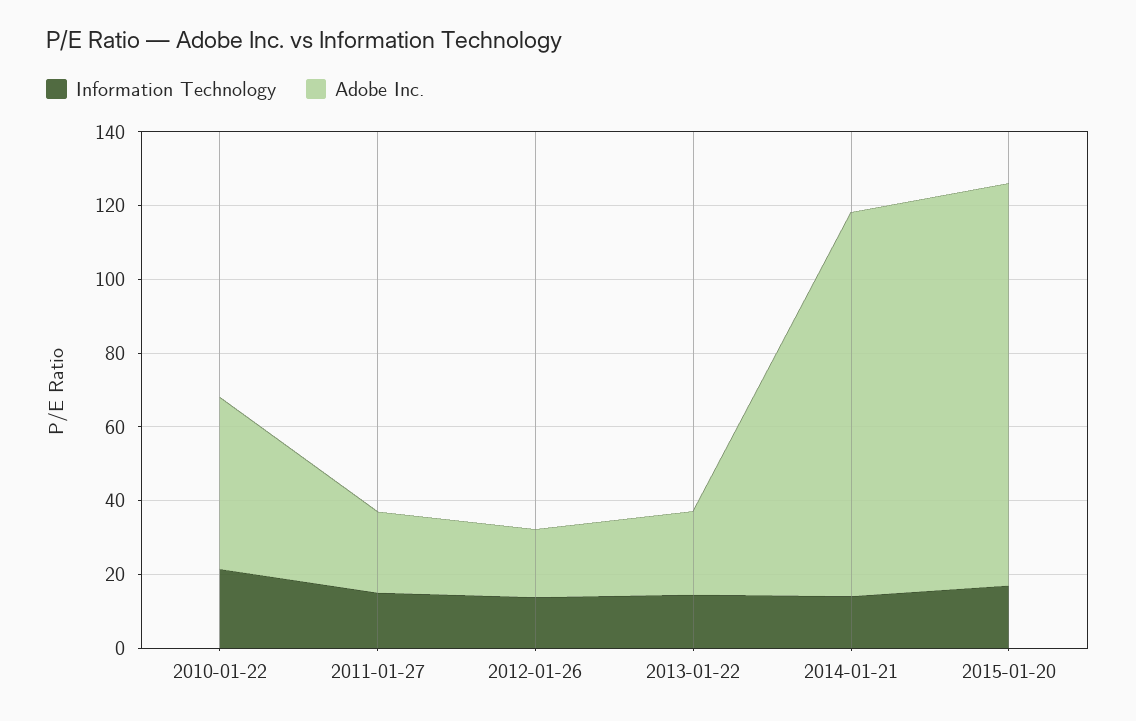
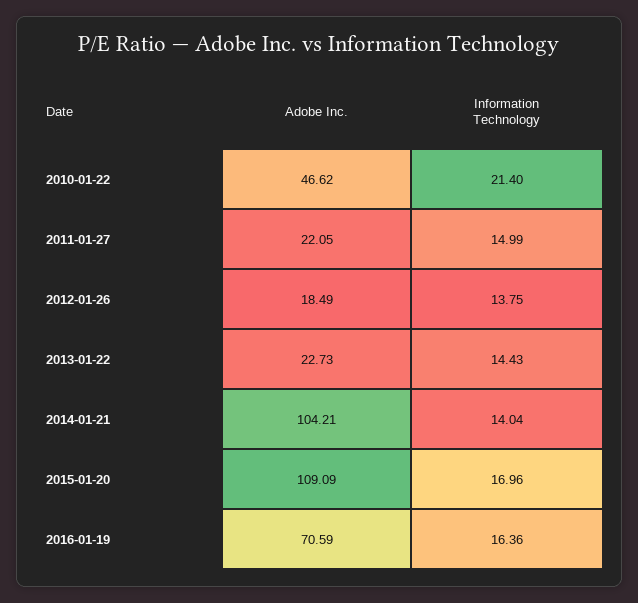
Adobe Inc., 2016-01-19: none -> 70.59
Information Technology, 2016-01-19: none -> 16.36

